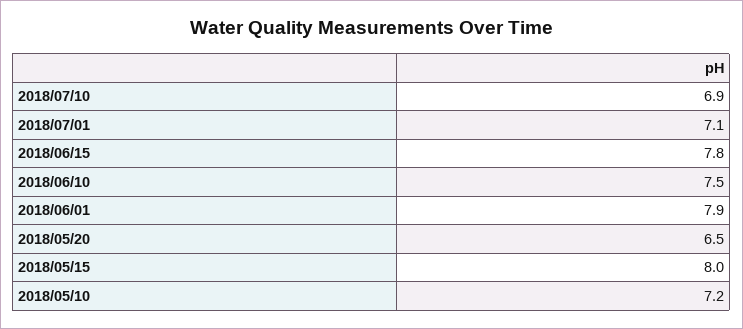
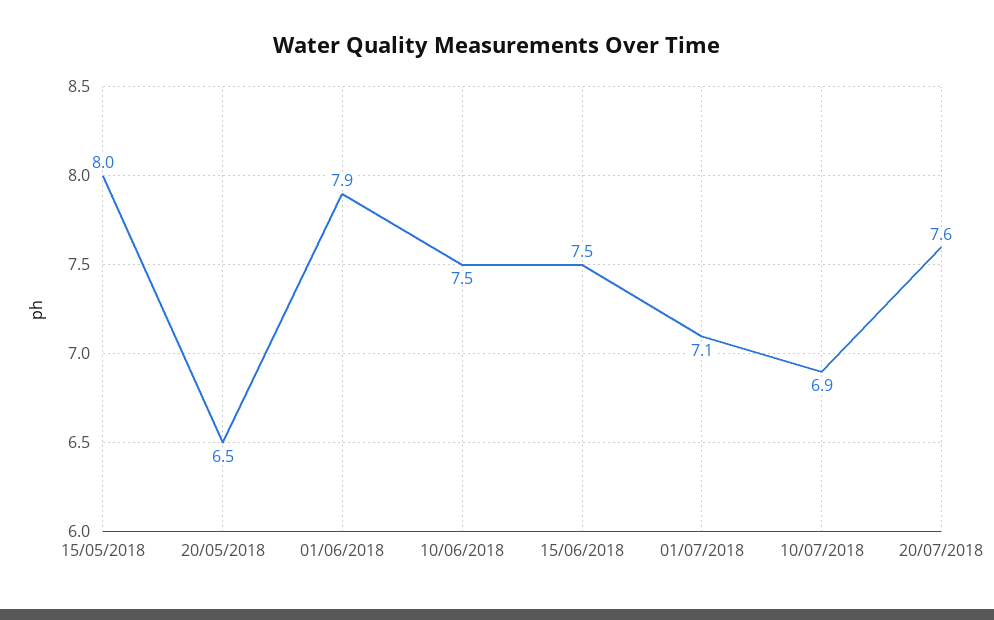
2018/06/15: 7.8 -> 7.5
2018/05/10: 7.2 -> none
20/07/2018: none -> 7.6

